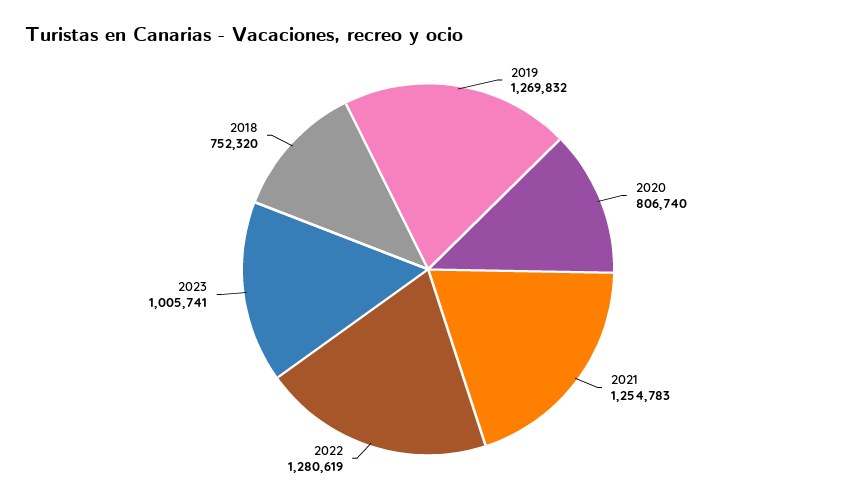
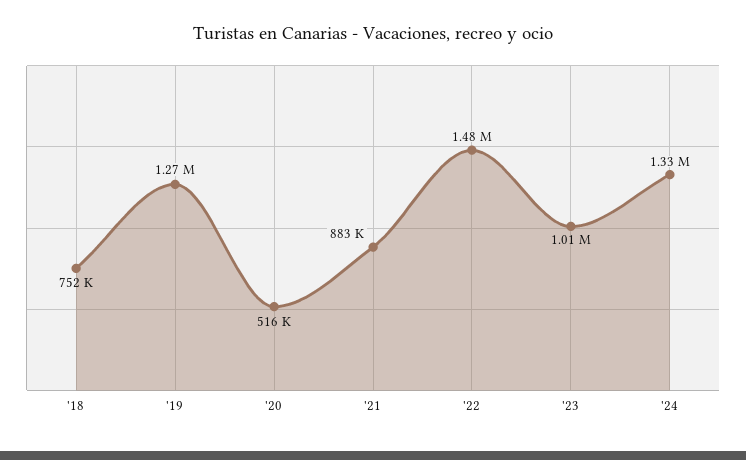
2020: 806740 -> 516000
2021: 1254783 -> 883000
2022: 1280619 -> 1480000
'24: none -> 1330000

